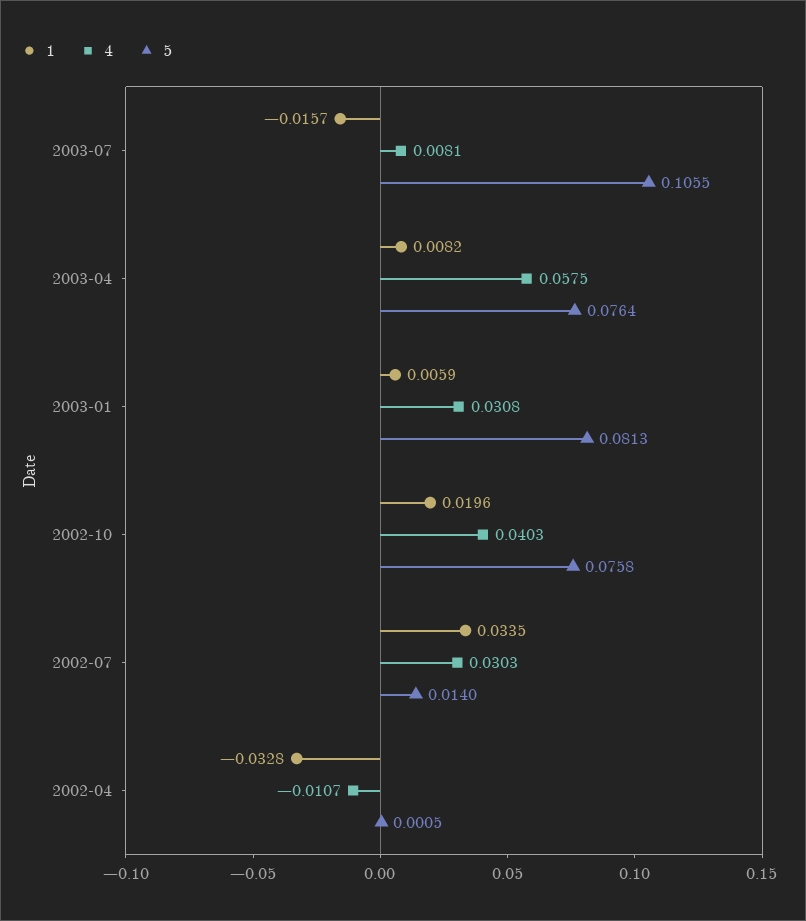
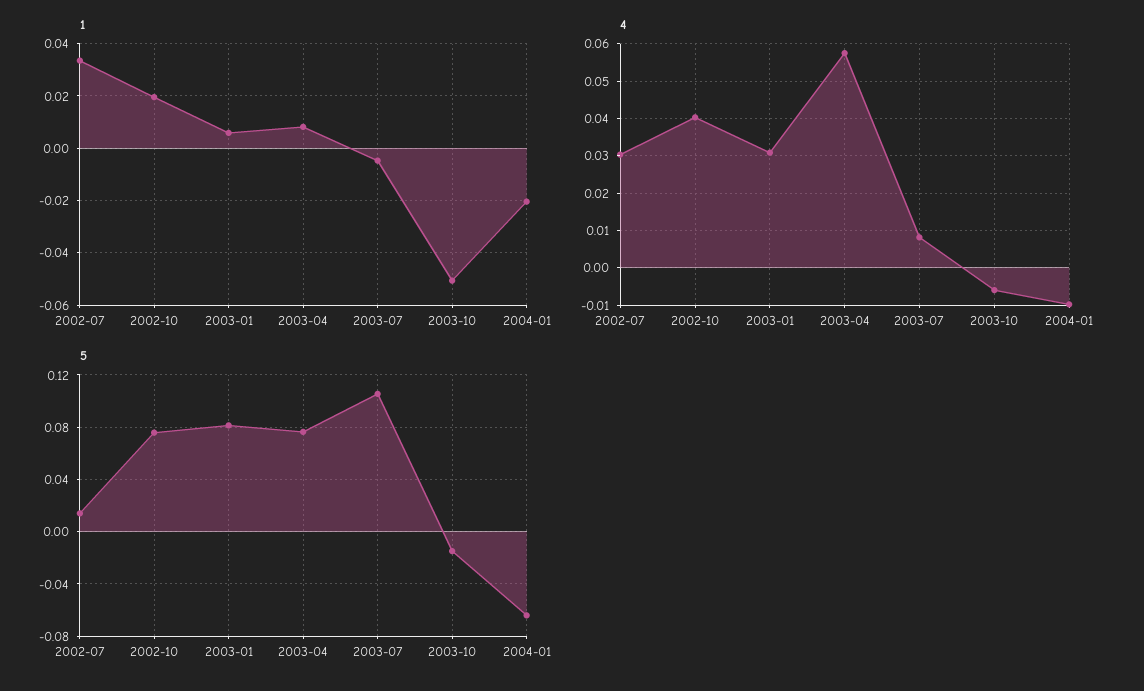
1, 2003-07: -0.0157 -> -0.005
1, 2002-04: -0.0328 -> none
4, 2002-04: -0.0107 -> none
5, 2002-04: 0.0005 -> none
1, 2003-10: none -> -0.05
1, 2004-01: none -> -0.02
4, 2003-10: none -> -0.006
4, 2004-01: none -> -0.01
5, 2003-10: none -> -0.015
5, 2004-01: none -> -0.065

